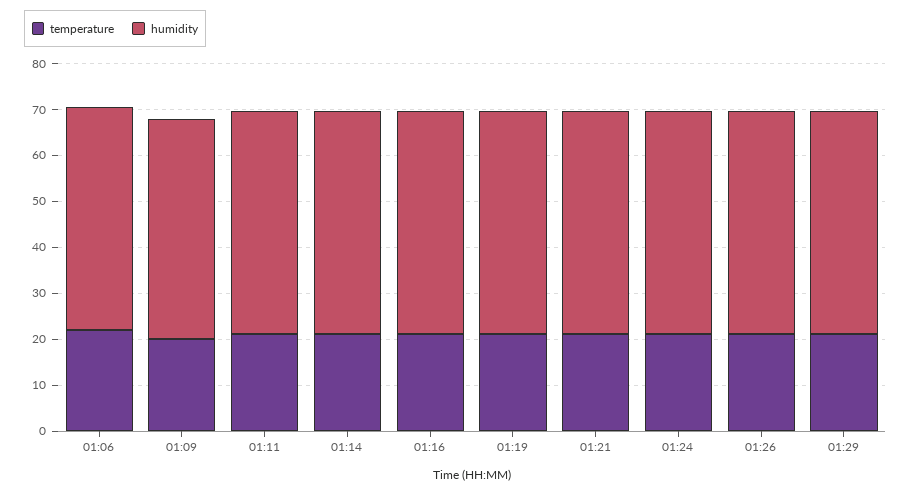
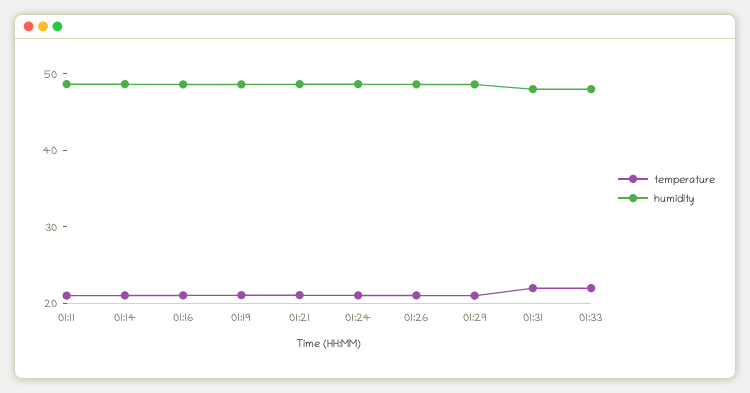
temperature, 01:06: 22 -> none
humidity, 01:06: 48 -> none
temperature, 01:09: 20 -> none
humidity, 01:09: 48 -> none
temperature, 01:31: none -> 22
humidity, 01:31: none -> 48
temperature, 01:33: none -> 22
humidity, 01:33: none -> 48

